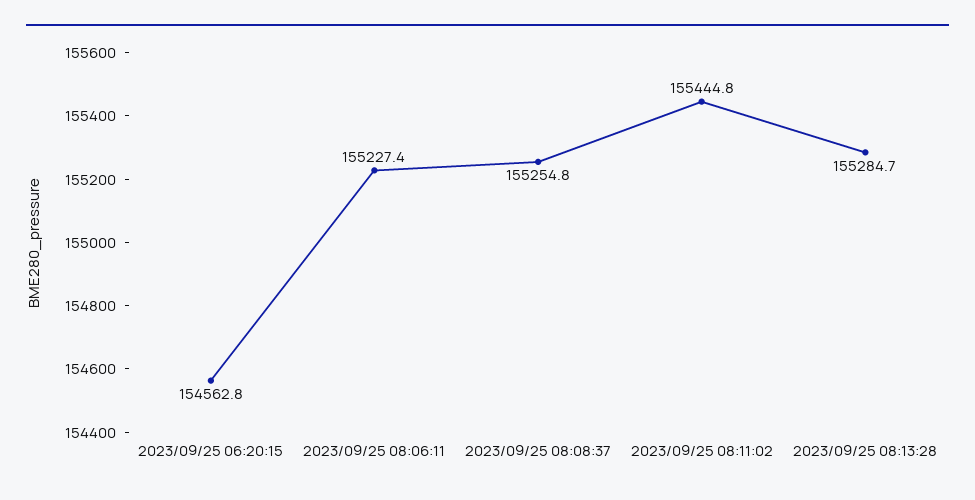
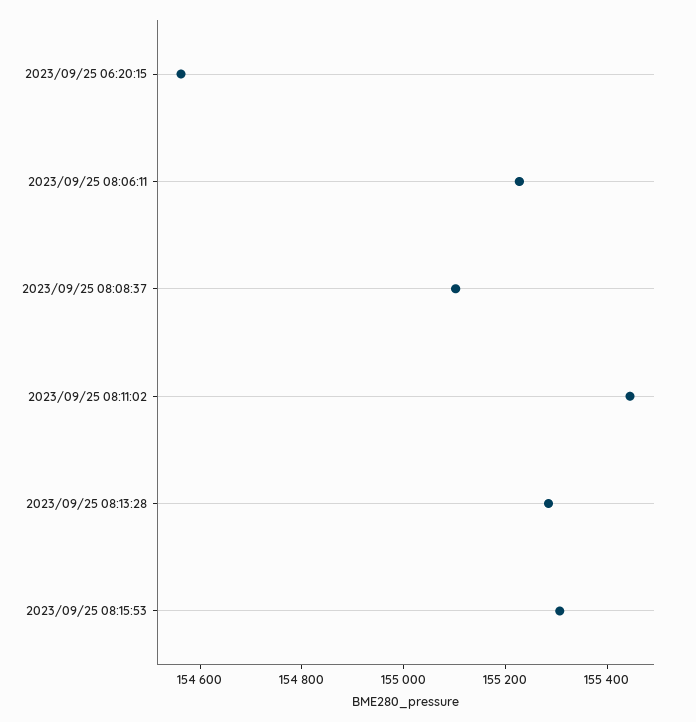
2023/09/25 08:08:37: 155254.8 -> 155100
2023/09/25 08:15:53: none -> 155300

